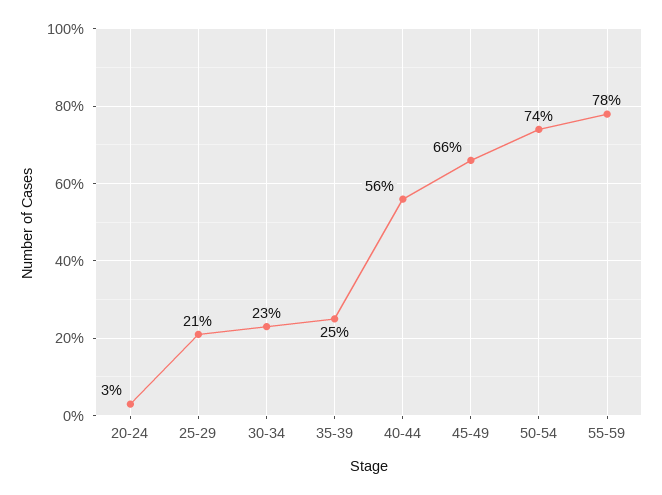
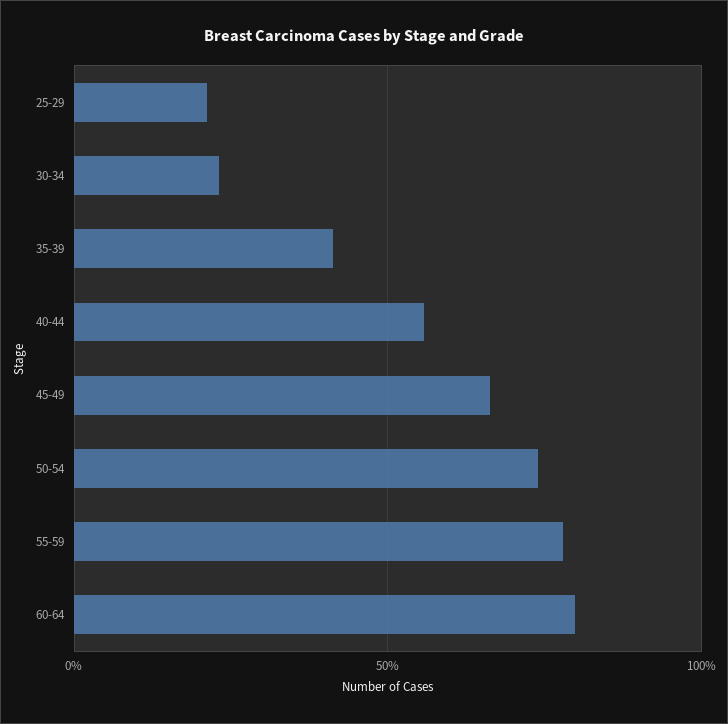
20-24: 3 -> none
35-39: 25 -> 40
60-64: none -> 80

